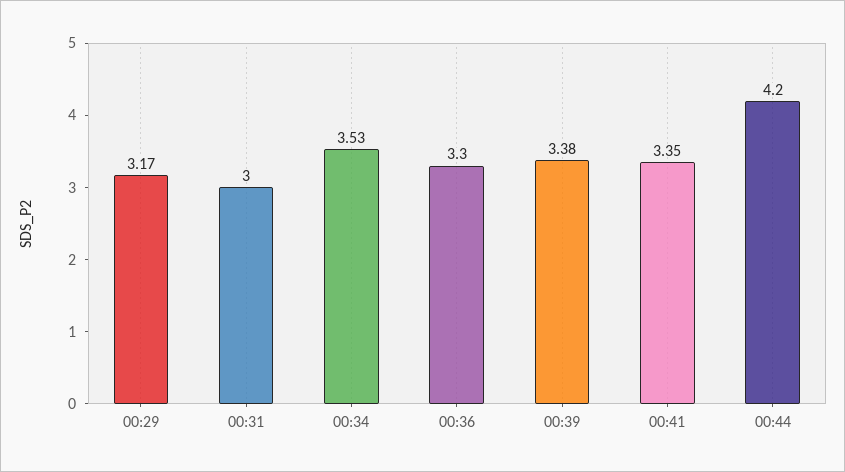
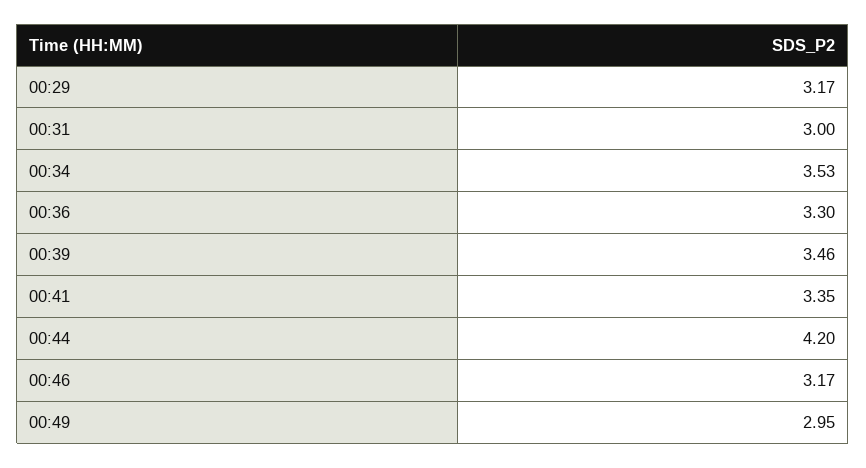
00:39: 3.38 -> 3.46
00:46: none -> 3.17
00:49: none -> 2.95

